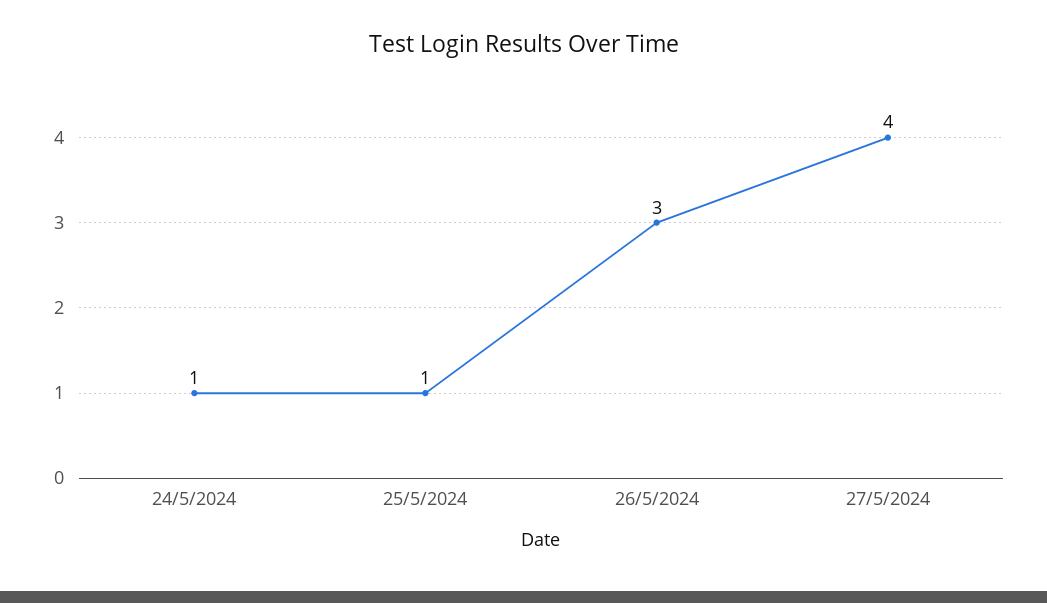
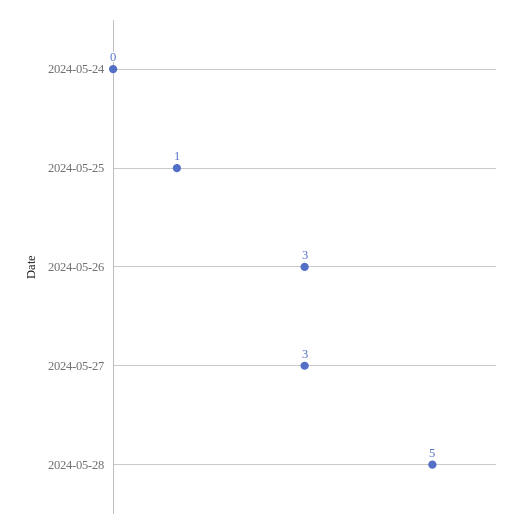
24/5/2024: 1 -> 0
27/5/2024: 4 -> 3
2024-05-28: none -> 5

